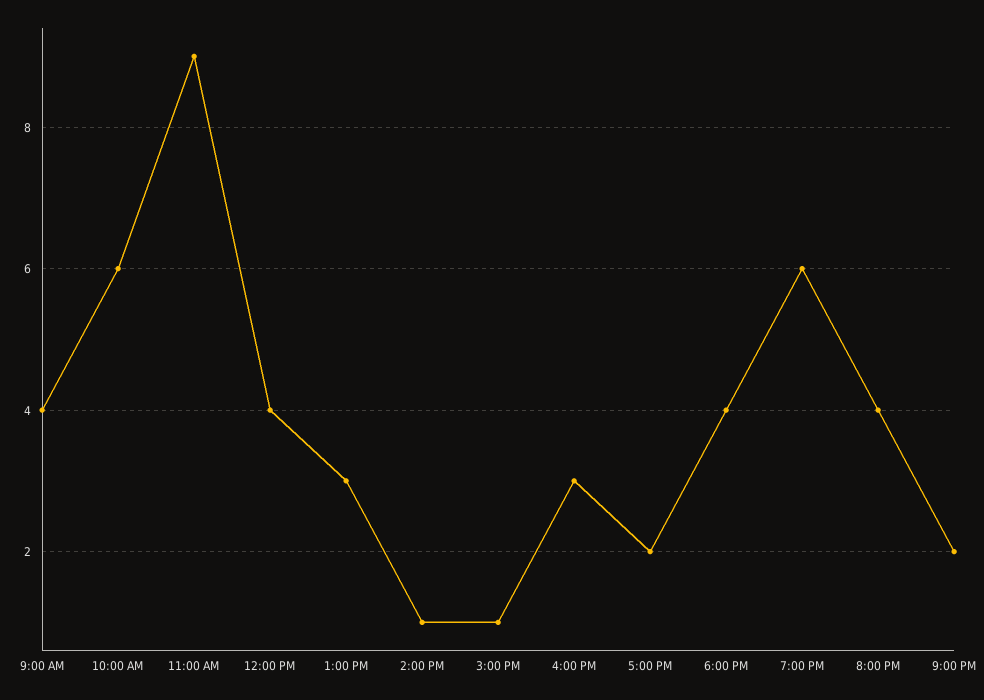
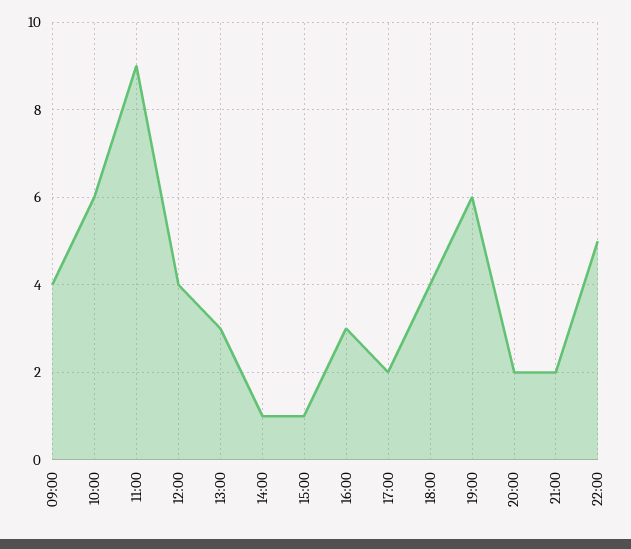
8:00 PM: 4 -> 2
22:00: none -> 5

